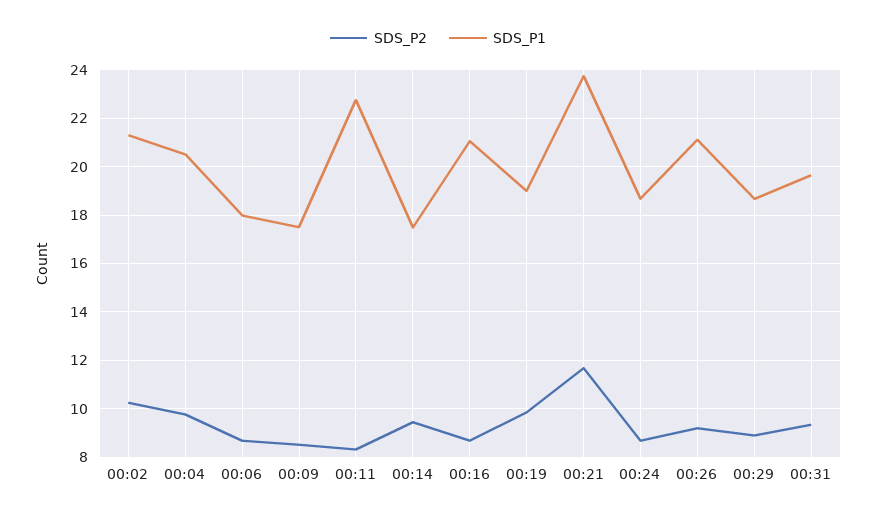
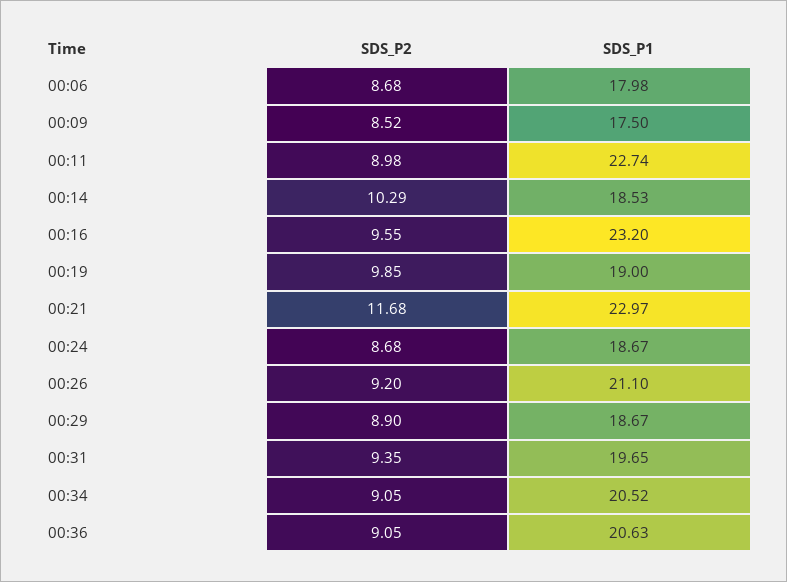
SDS_P2, 00:02: 10.25 -> none
SDS_P1, 00:02: 21.25 -> none
SDS_P2, 00:04: 9.75 -> none
SDS_P1, 00:04: 20.5 -> none
SDS_P2, 00:11: 8.25 -> 8.98
SDS_P2, 00:14: 9.5 -> 10.29
SDS_P1, 00:14: 17.5 -> 18.53
SDS_P2, 00:16: 8.75 -> 9.55
SDS_P1, 00:16: 21 -> 23.2
SDS_P1, 00:21: 23.75 -> 22.97
SDS_P2, 00:34: none -> 9.05
SDS_P1, 00:34: none -> 20.52
SDS_P2, 00:36: none -> 9.05
SDS_P1, 00:36: none -> 20.63

